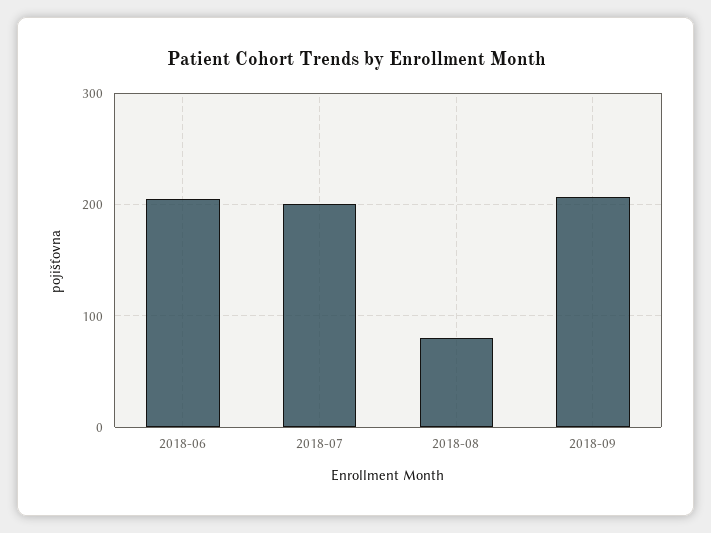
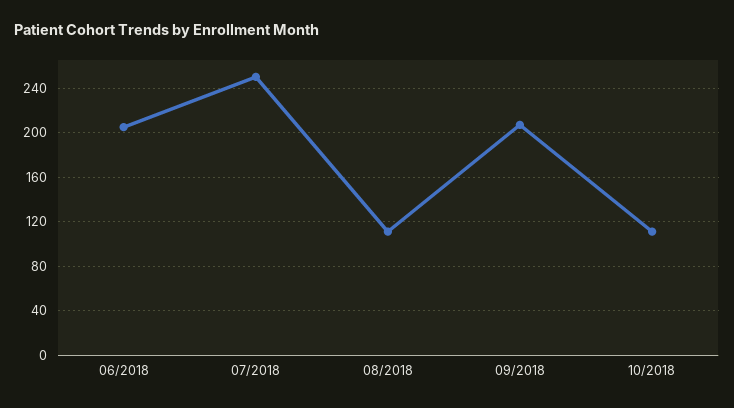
2018-07: 200 -> 250
2018-08: 80 -> 110
10/2018: none -> 110

